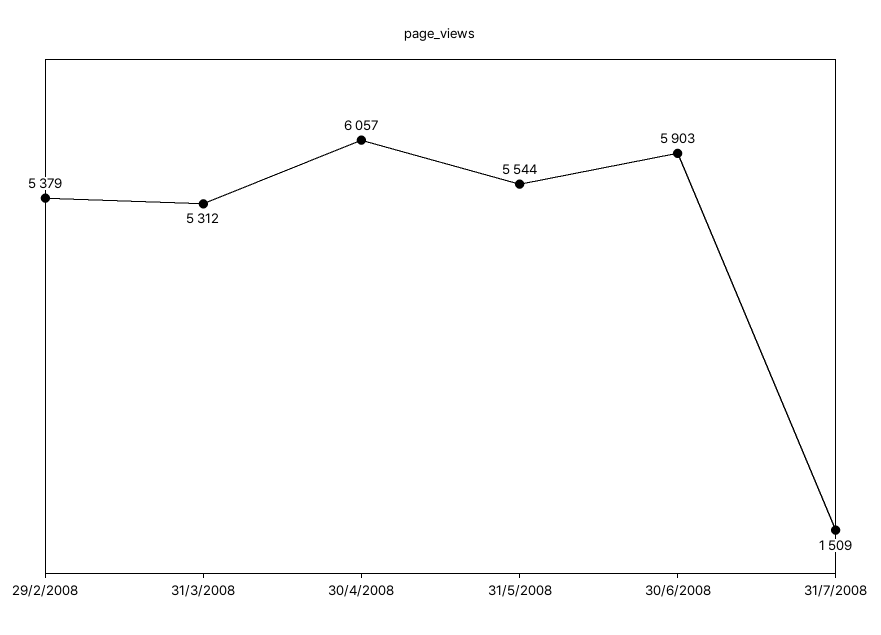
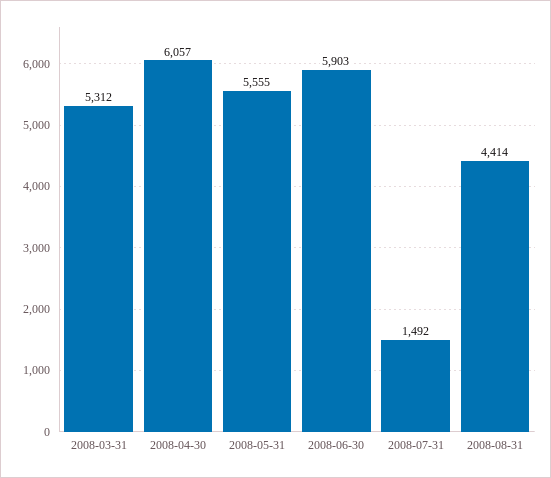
29/2/2008: 5379 -> none
31/5/2008: 5544 -> 5555
31/7/2008: 1509 -> 1492
2008-08-31: none -> 4414

